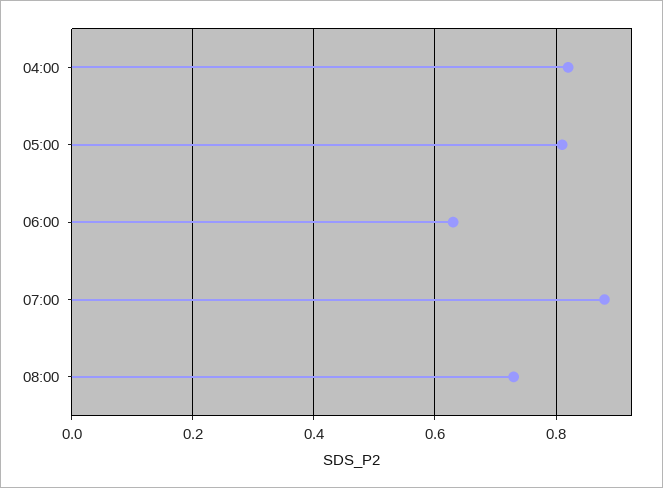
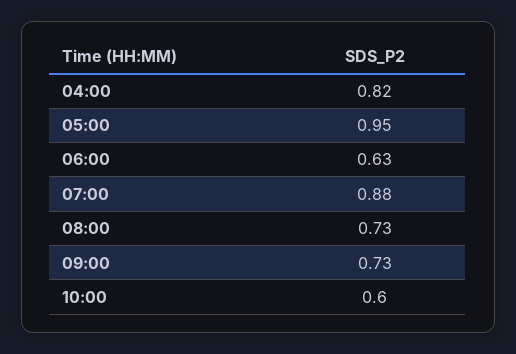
05:00: 0.8 -> 0.95
09:00: none -> 0.73
10:00: none -> 0.6

